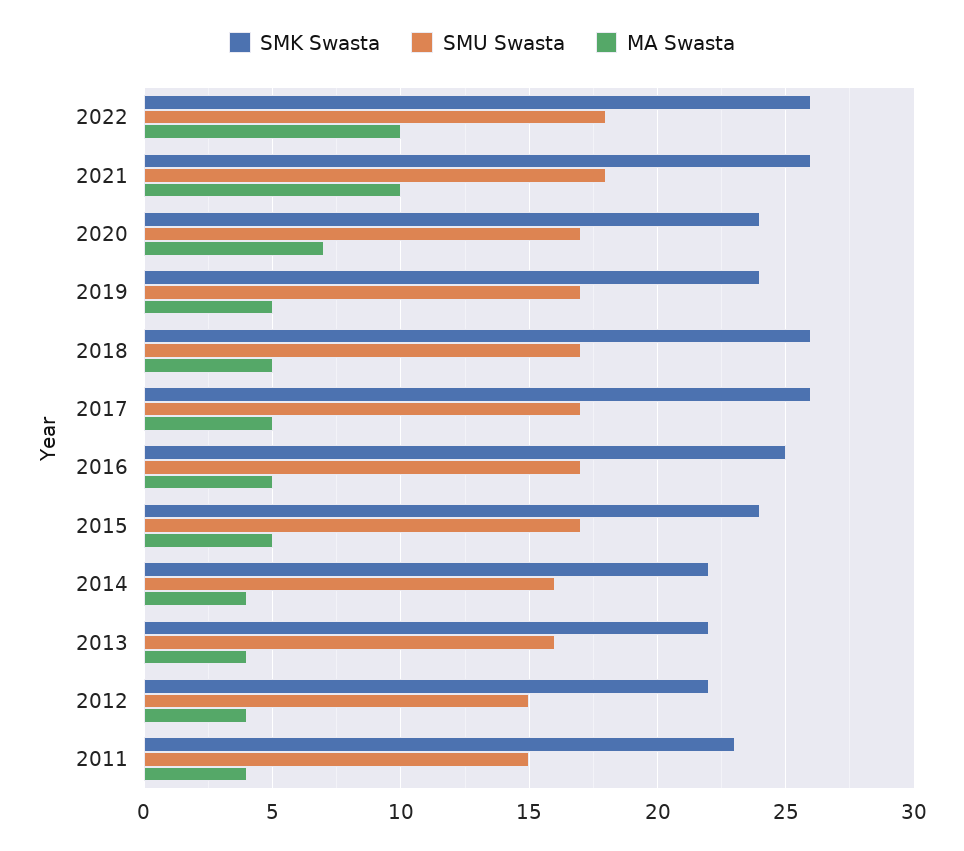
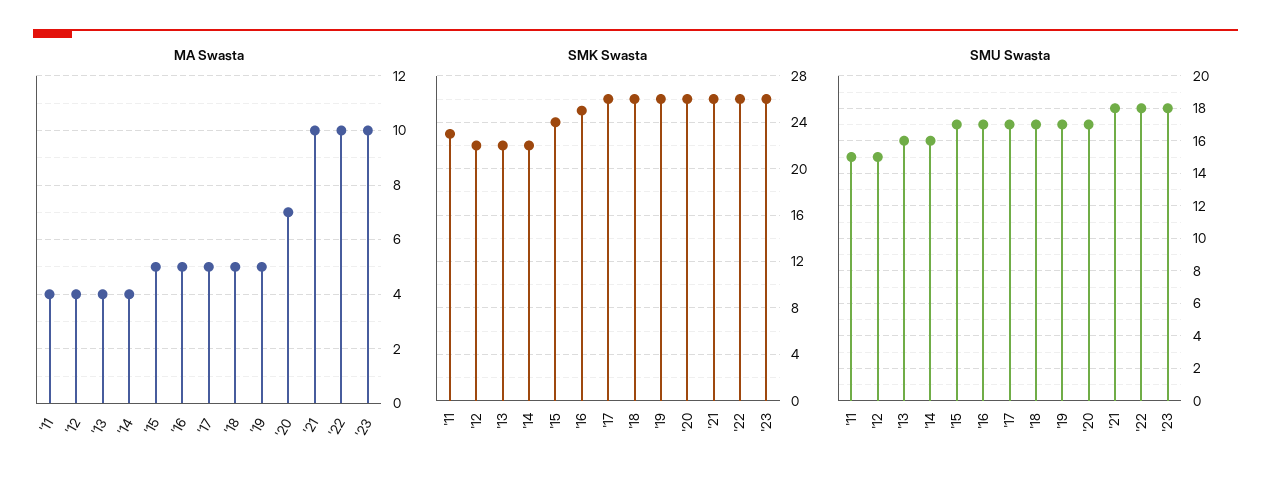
SMK Swasta, 2020: 24 -> 26
SMK Swasta, 2019: 24 -> 26
MA Swasta, '23: none -> 10
SMK Swasta, '23: none -> 26
SMU Swasta, '23: none -> 18

